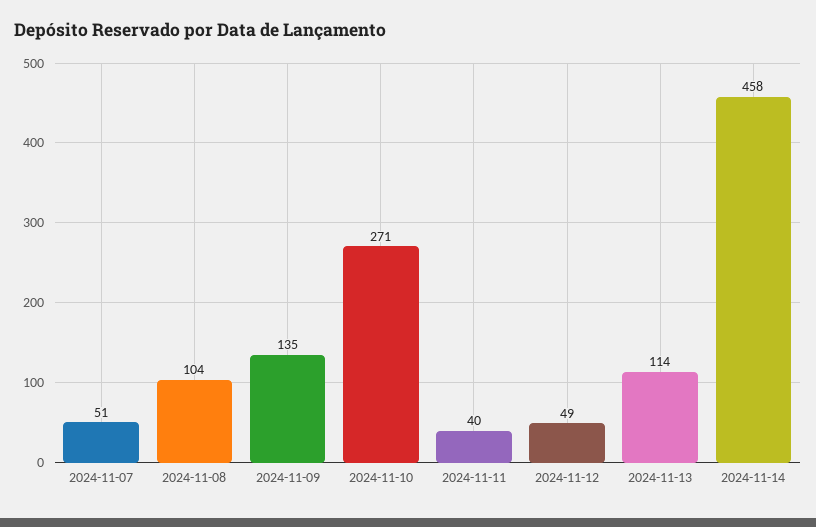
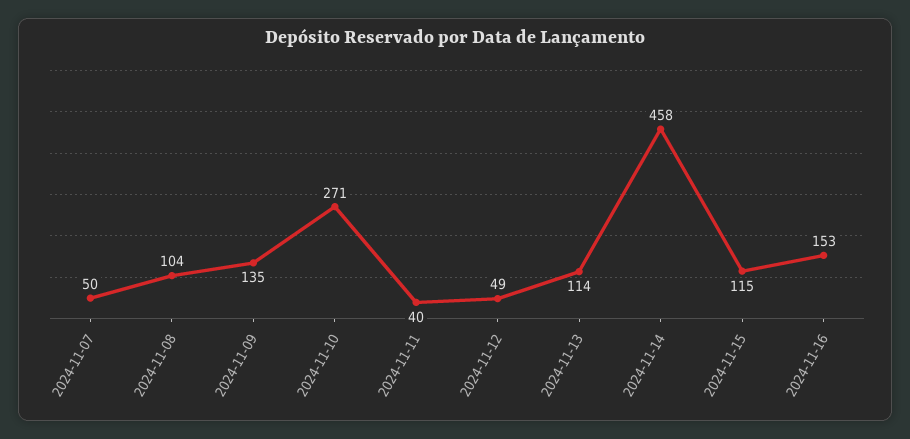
2024-11-07: 51 -> 50
2024-11-15: none -> 115
2024-11-16: none -> 153

